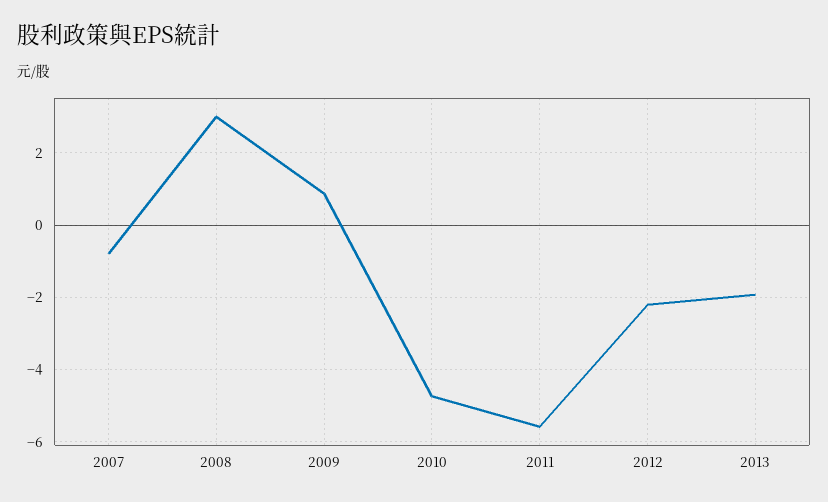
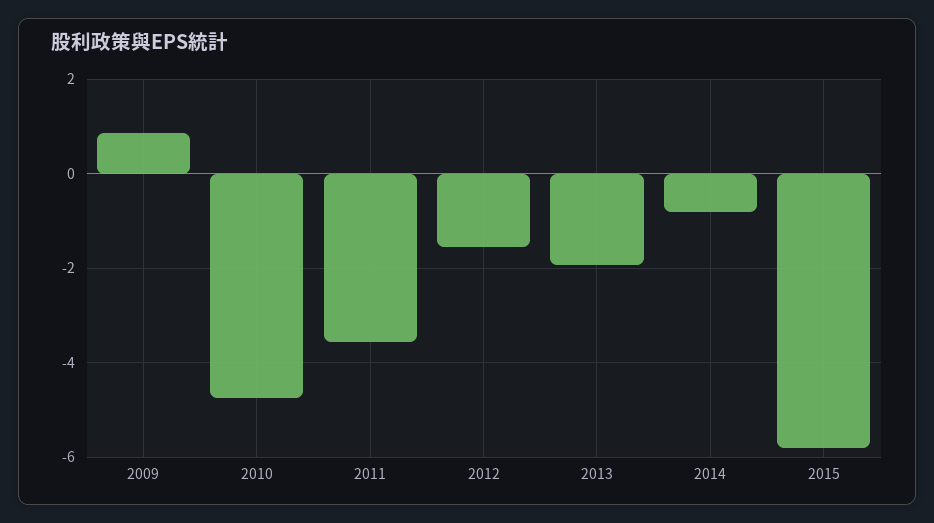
2007: -0.8 -> none
2008: 3 -> none
2011: -5.6 -> -3.6
2012: -2.2 -> -1.6
2014: none -> -0.8
2015: none -> -5.8

